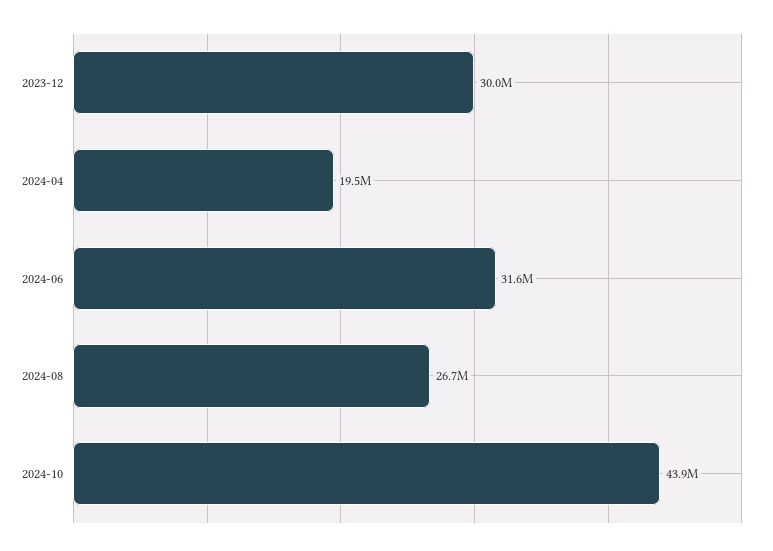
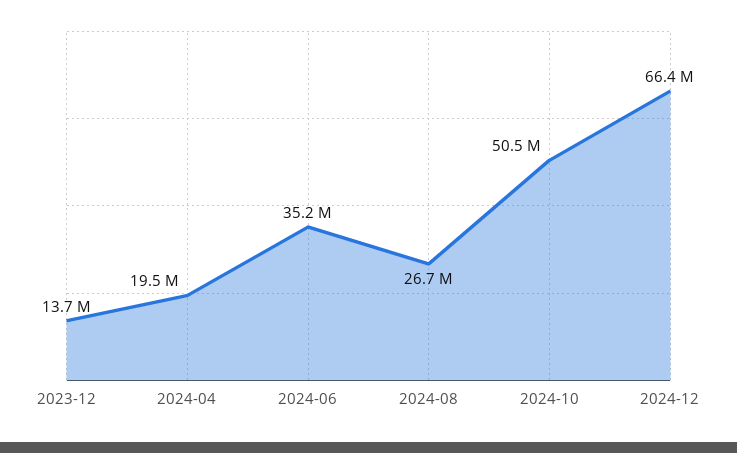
2023-12: 30000000 -> 13700000
2024-06: 31600000 -> 35200000
2024-10: 43900000 -> 50500000
2024-12: none -> 66400000

